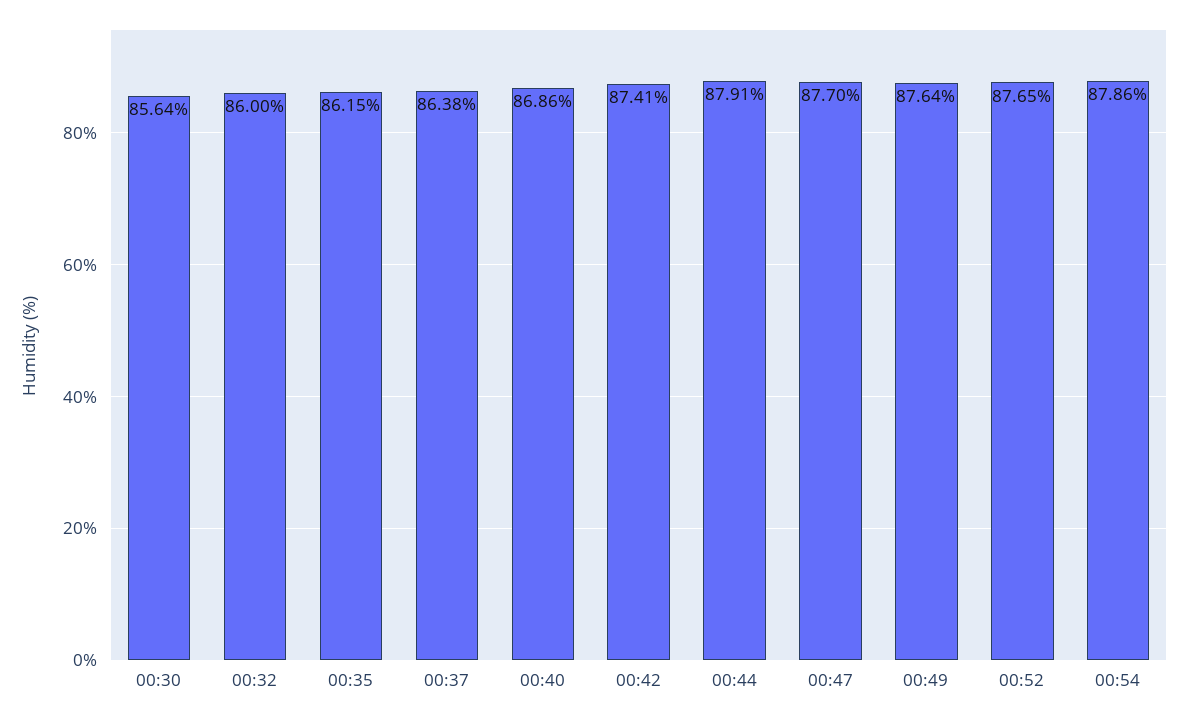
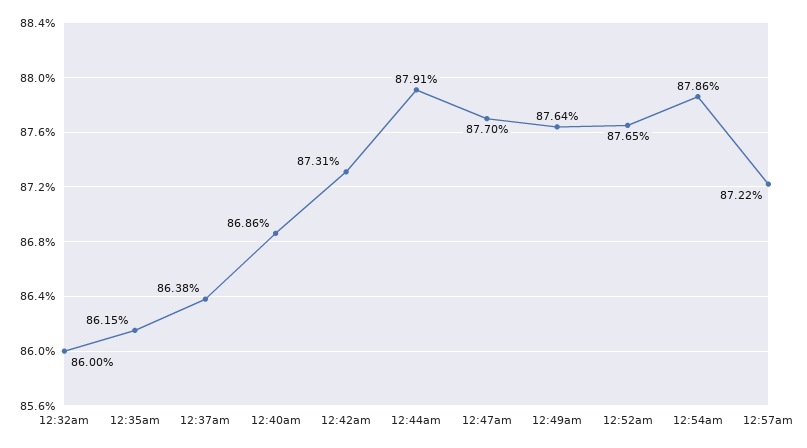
00:30: 85.64 -> none
00:42: 87.41 -> 87.31
12:57am: none -> 87.22

